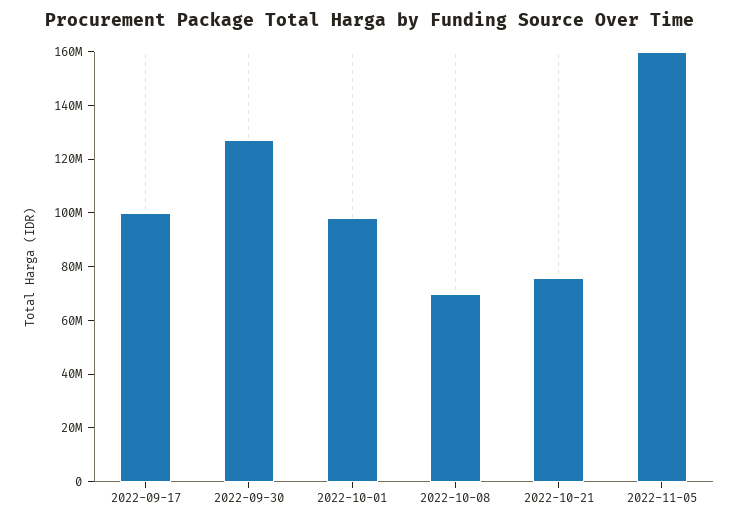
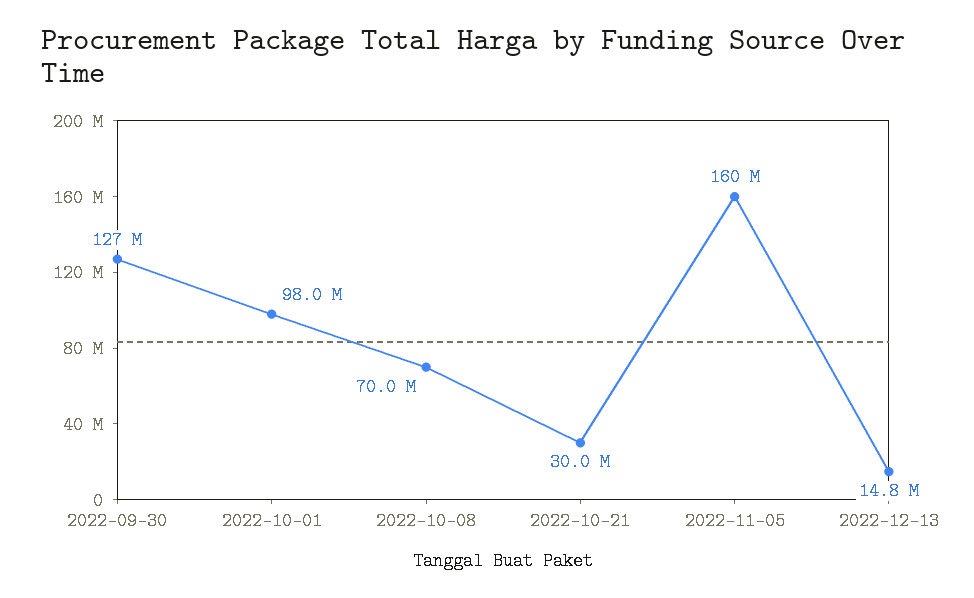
2022-09-17: 100000000 -> none
2022-10-21: 75000000 -> 30000000
2022-12-13: none -> 14800000

